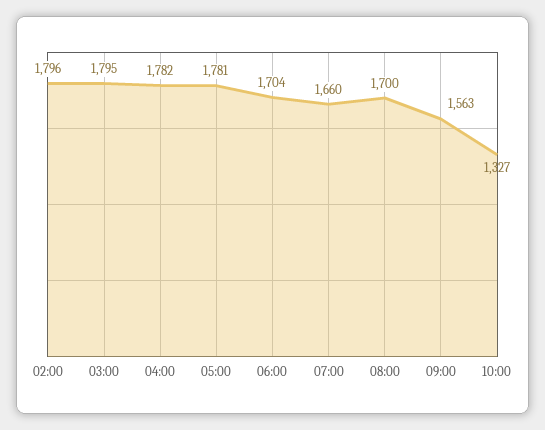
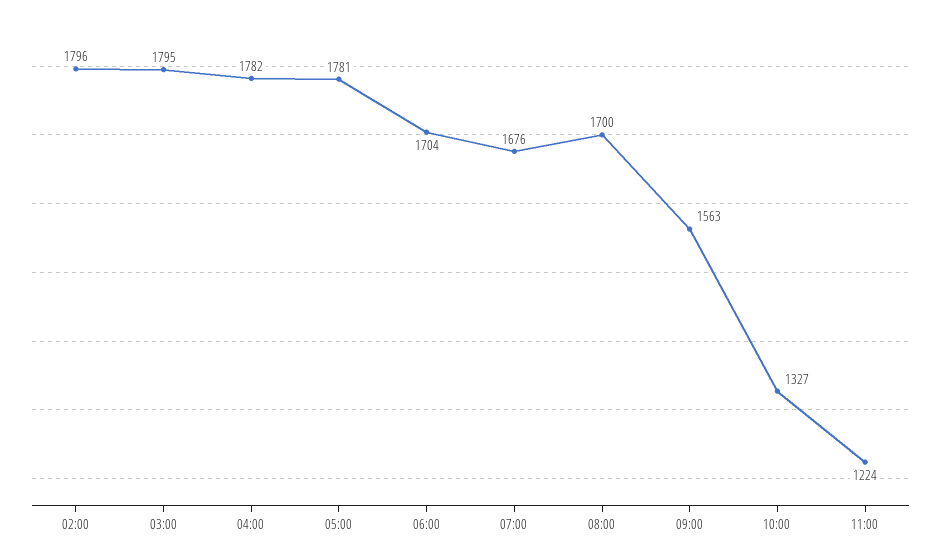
07:00: 1660 -> 1676
11:00: none -> 1224

